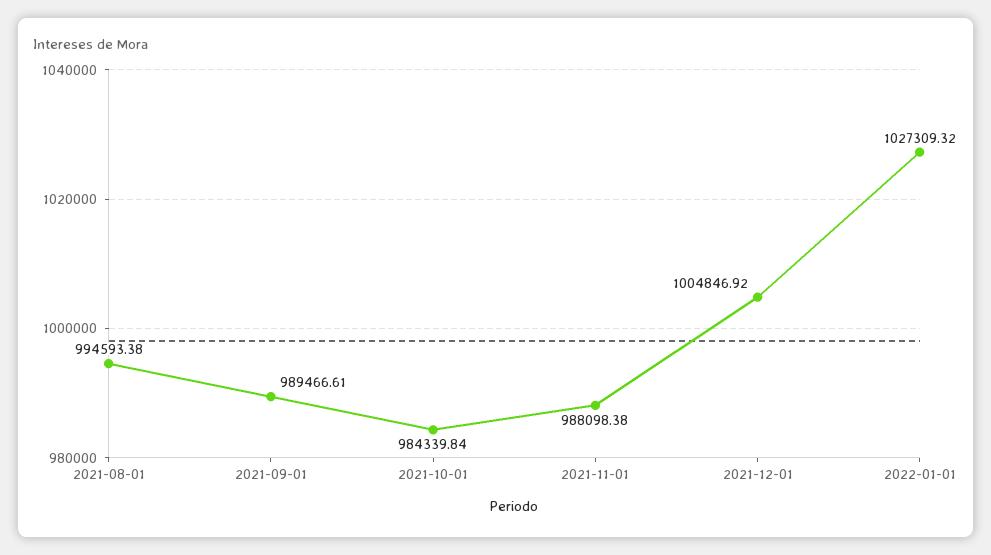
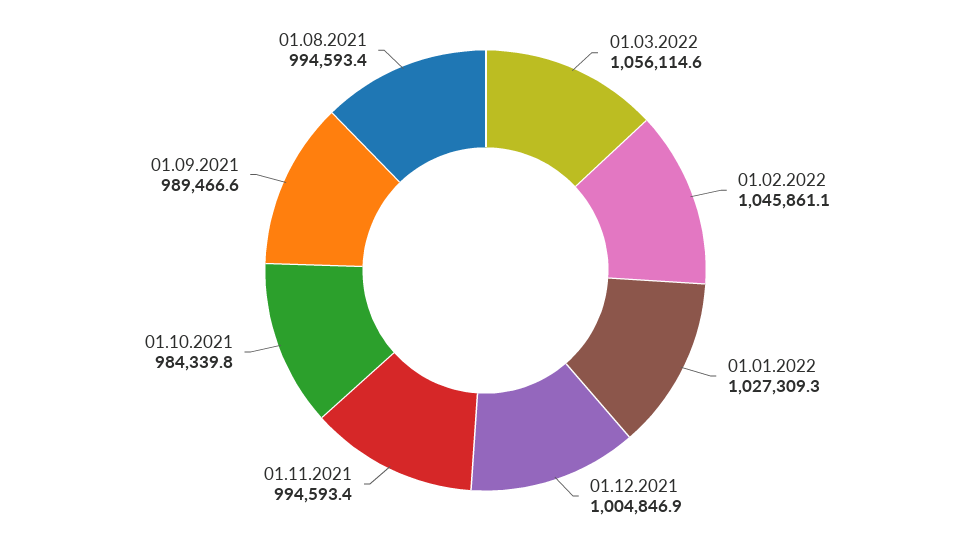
2021-11-01: 988098.38 -> 994593.4
01.03.2022: none -> 1056114.6
01.02.2022: none -> 1045861.1

